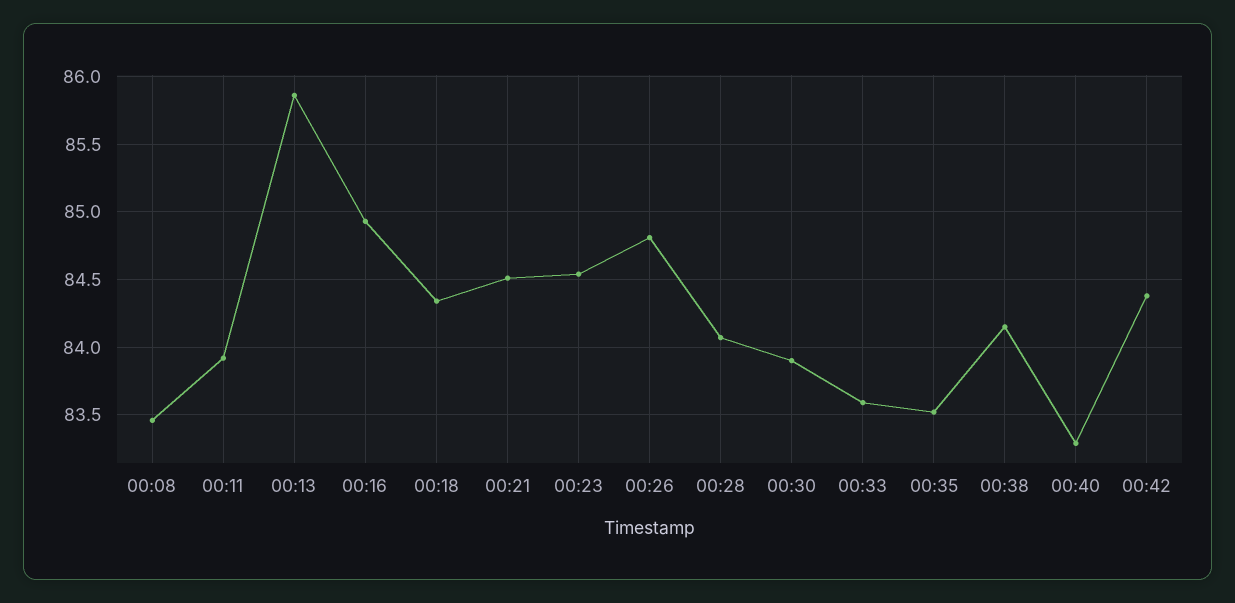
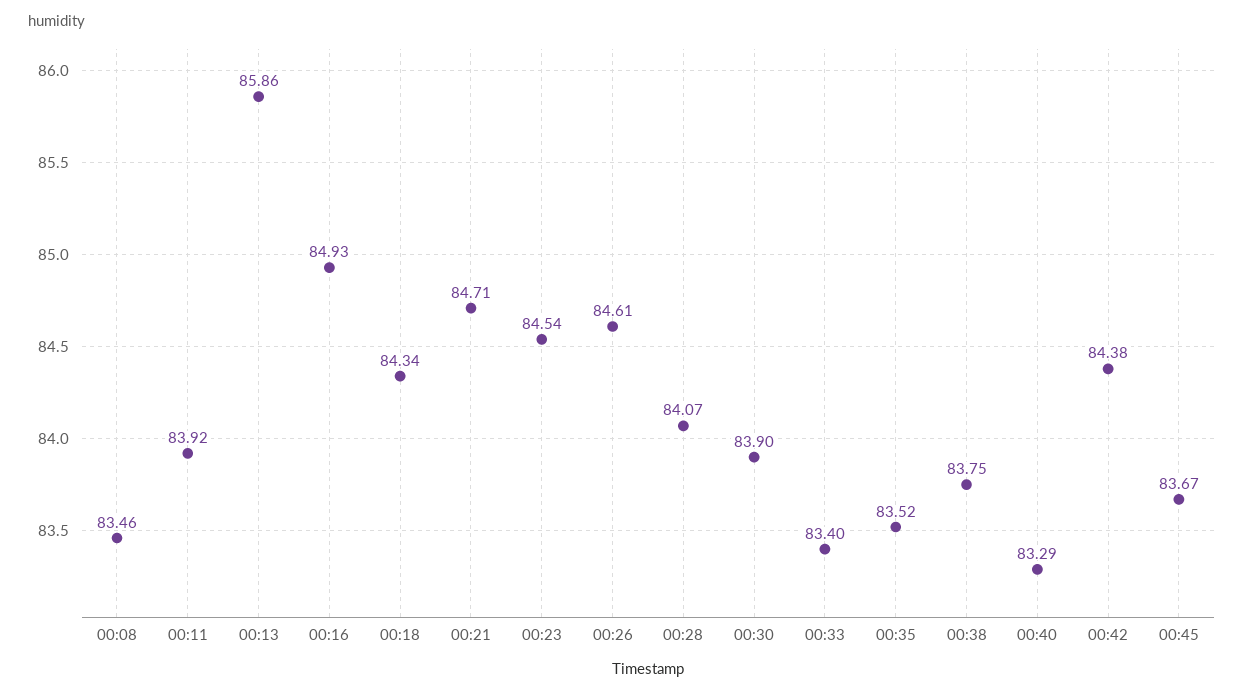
00:21: 84.5 -> 84.71
00:26: 84.8 -> 84.61
00:33: 83.6 -> 83.4
00:38: 84.15 -> 83.75
00:45: none -> 83.67

